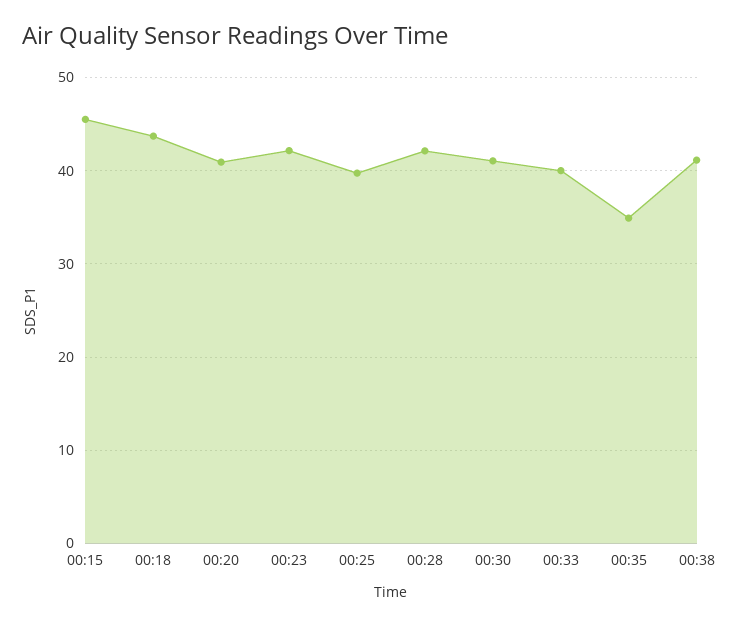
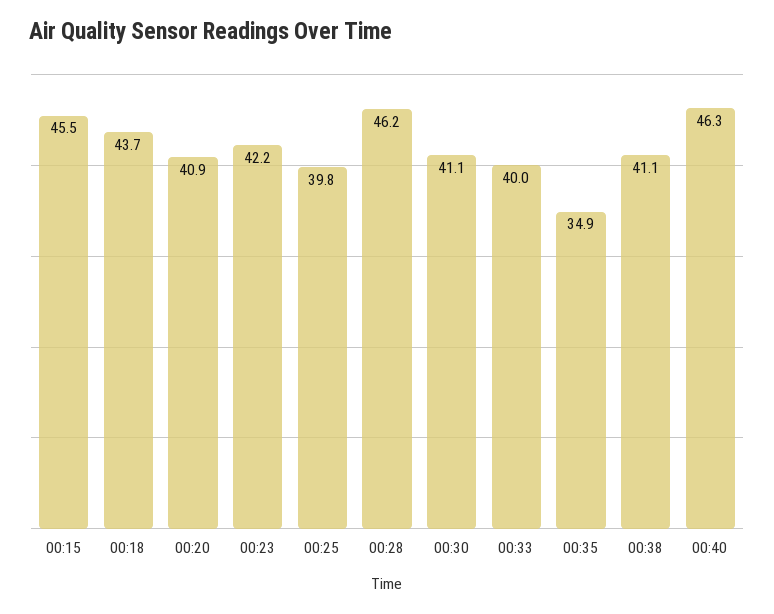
00:28: 42 -> 46.2
00:40: none -> 46.3

